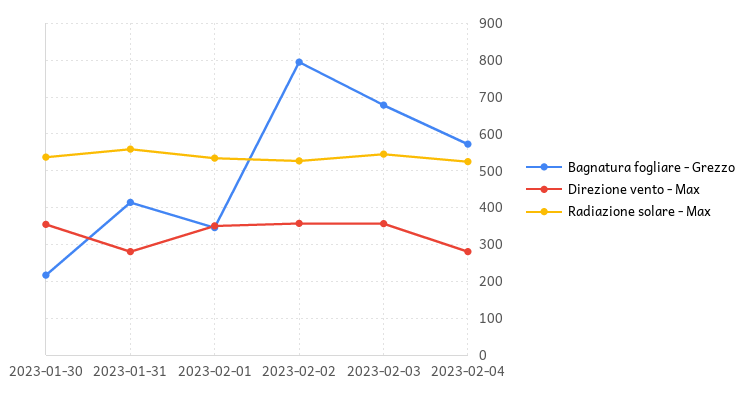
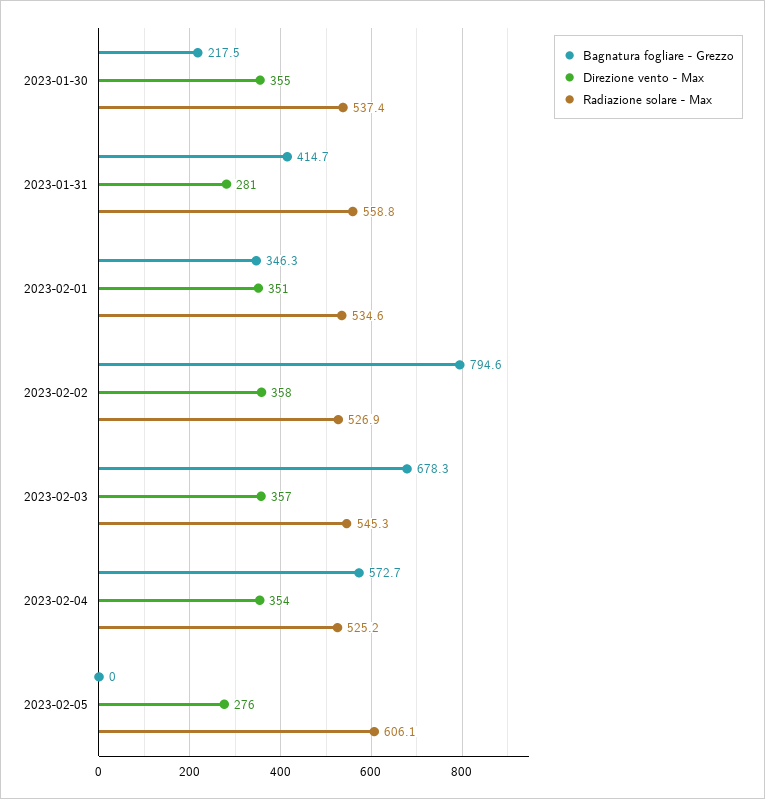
Direzione vento - Max, 2023-02-04: 280 -> 354
Bagnatura fogliare - Grezzo, 2023-02-05: none -> 0
Direzione vento - Max, 2023-02-05: none -> 276
Radiazione solare - Max, 2023-02-05: none -> 606.1

